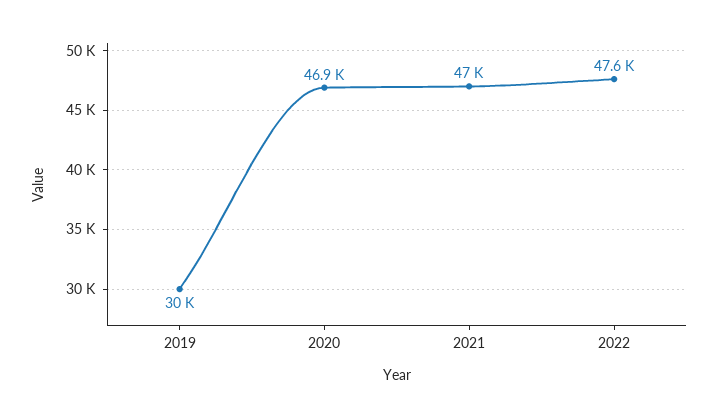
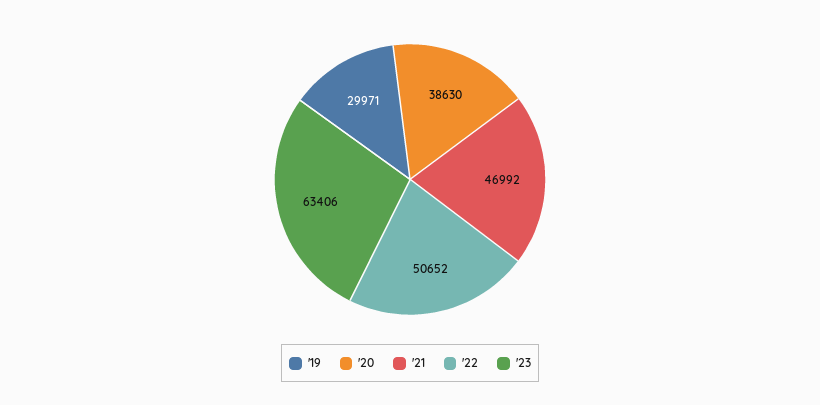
2020: 46900 -> 38630
2022: 47600 -> 50652
'23: none -> 63406

